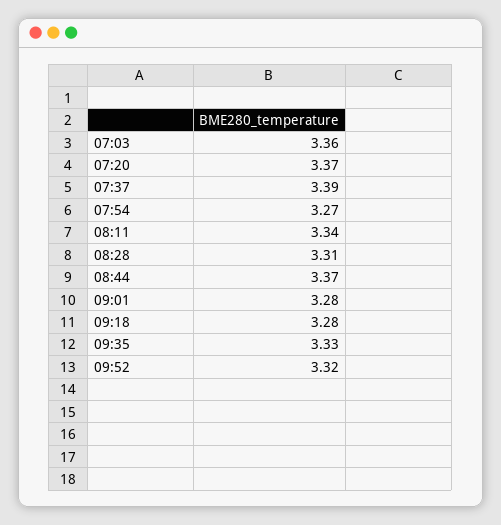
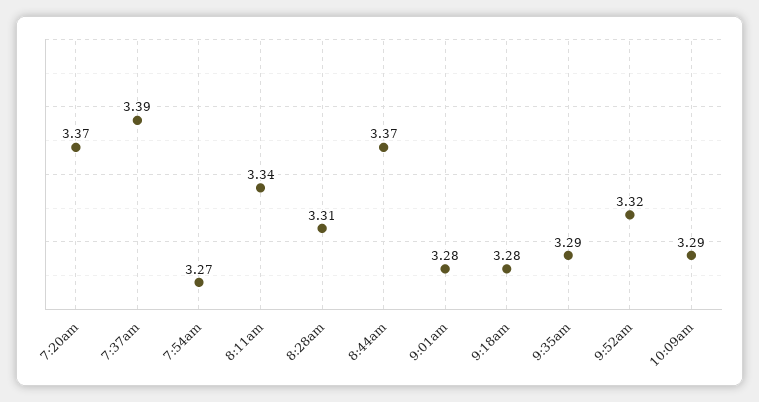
07:03: 3.36 -> none
09:35: 3.33 -> 3.29
10:09am: none -> 3.29

